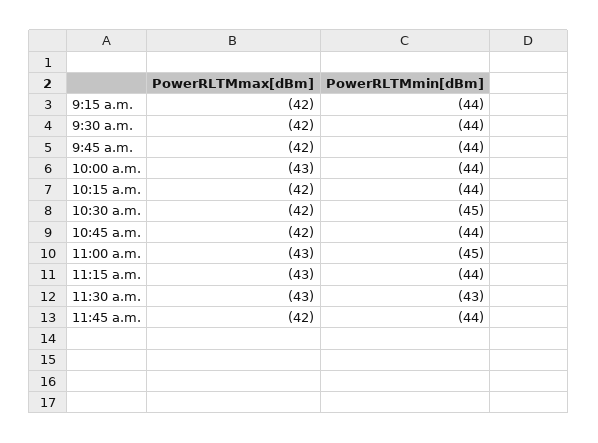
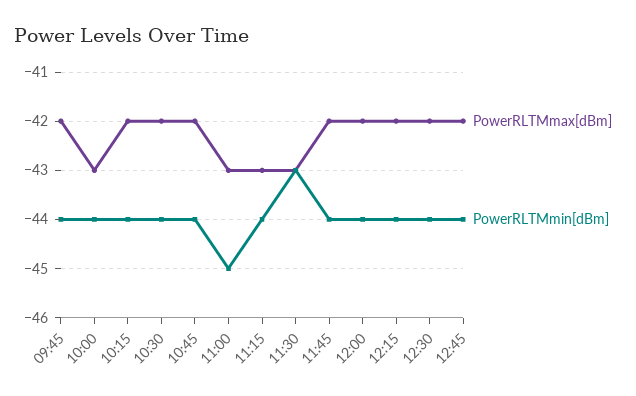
PowerRLTMmax[dBm], 9:15 a.m.: -42 -> none
PowerRLTMmin[dBm], 9:15 a.m.: -44 -> none
PowerRLTMmax[dBm], 9:30 a.m.: -42 -> none
PowerRLTMmin[dBm], 9:30 a.m.: -44 -> none
PowerRLTMmin[dBm], 10:30 a.m.: -45 -> -44
PowerRLTMmax[dBm], 12:00: none -> -42
PowerRLTMmin[dBm], 12:00: none -> -44
PowerRLTMmax[dBm], 12:15: none -> -42
PowerRLTMmin[dBm], 12:15: none -> -44
PowerRLTMmax[dBm], 12:30: none -> -42
PowerRLTMmin[dBm], 12:30: none -> -44
PowerRLTMmax[dBm], 12:45: none -> -42
PowerRLTMmin[dBm], 12:45: none -> -44

